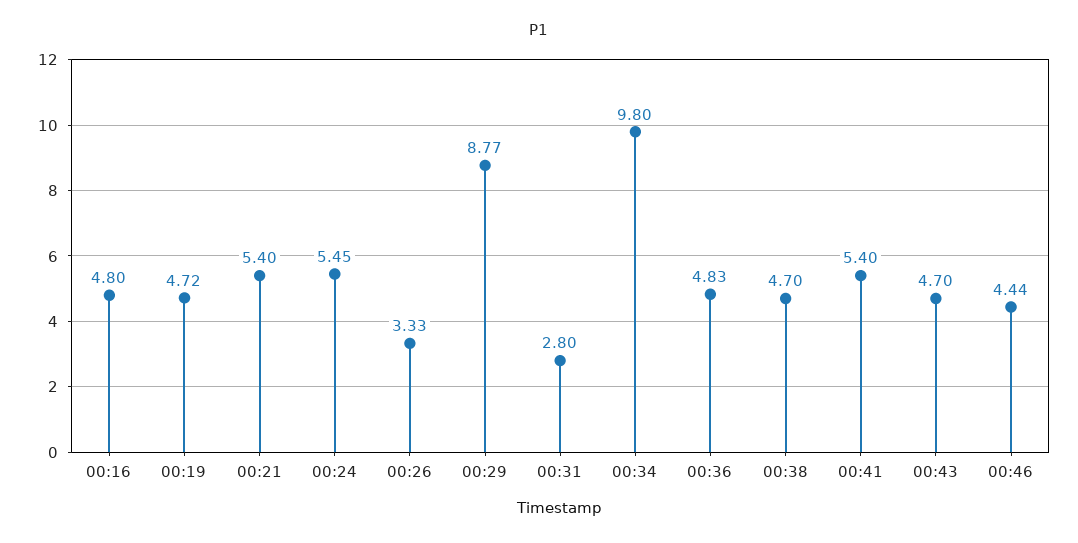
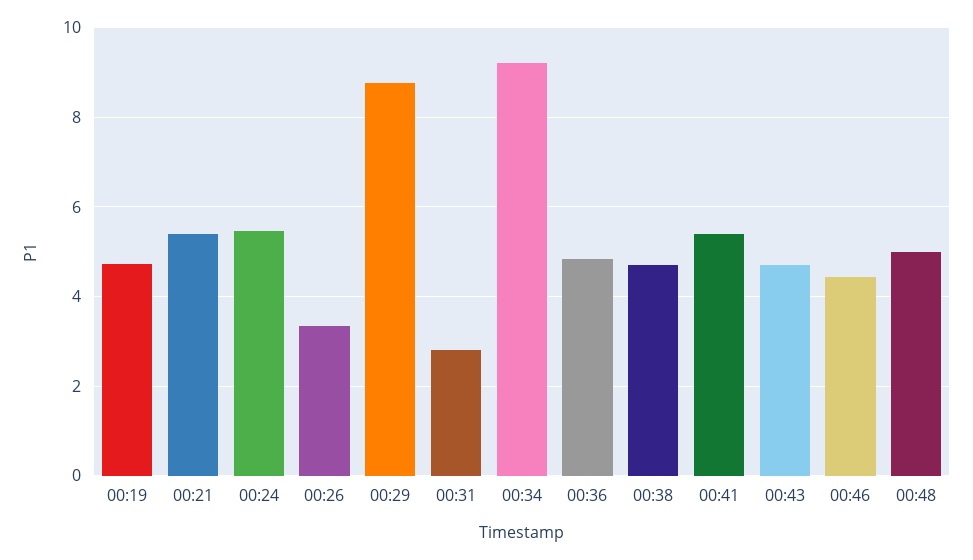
00:16: 4.8 -> none
00:34: 9.8 -> 9.2
00:48: none -> 5

